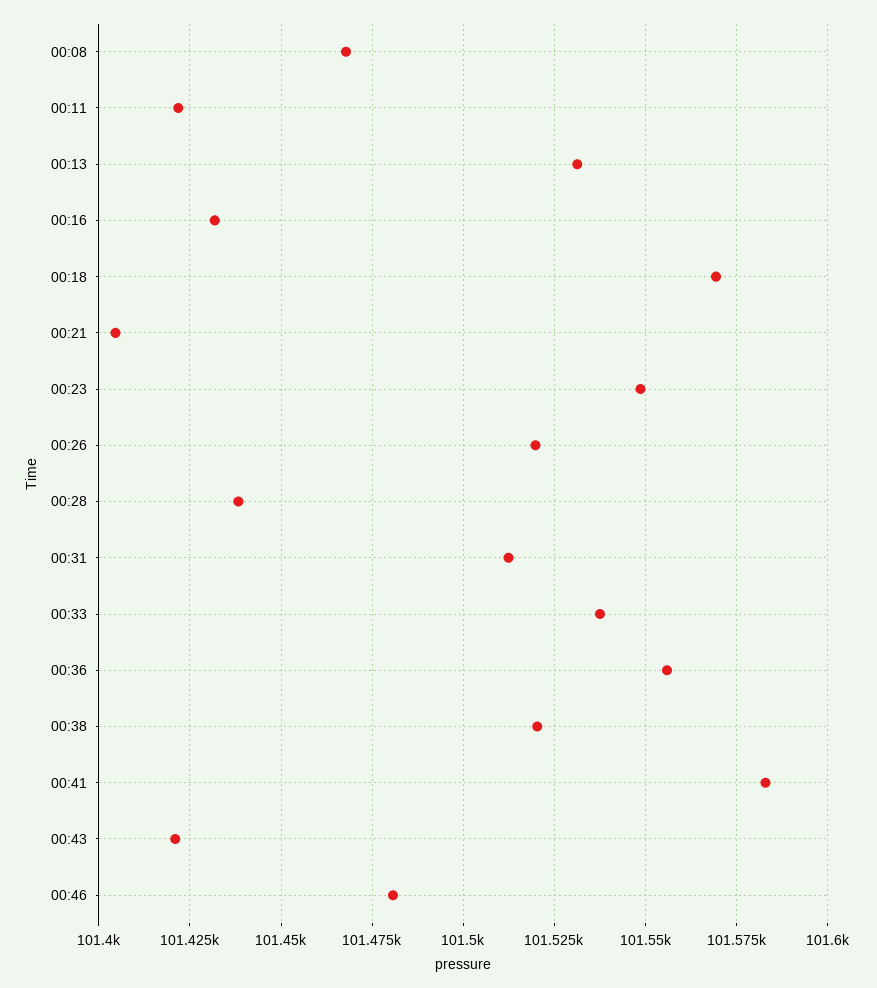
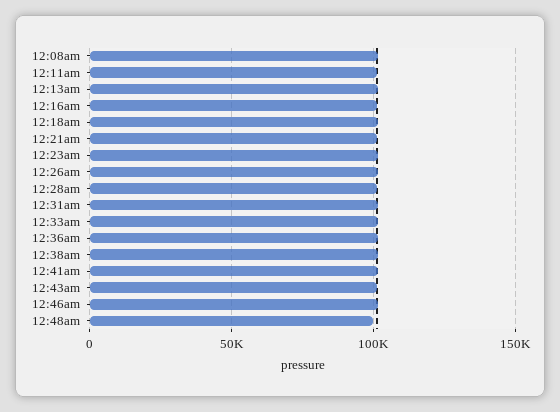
12:48am: none -> 100000

